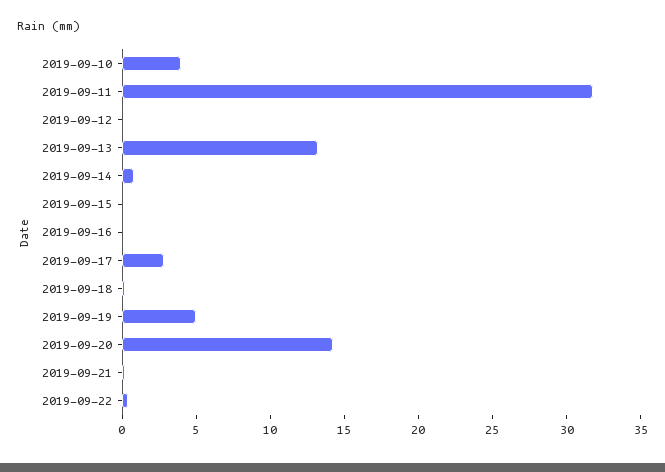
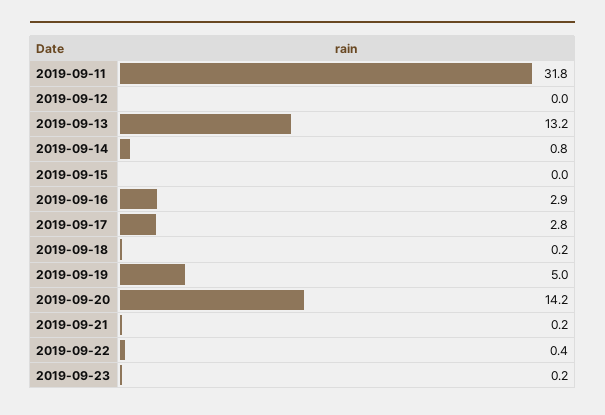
2019-09-10: 4 -> none
2019-09-16: 0 -> 2.9
2019-09-23: none -> 0.2

